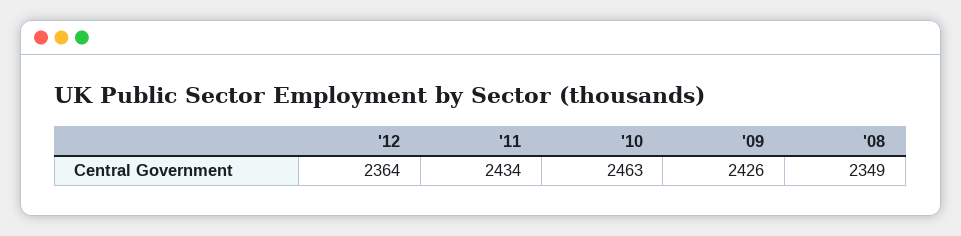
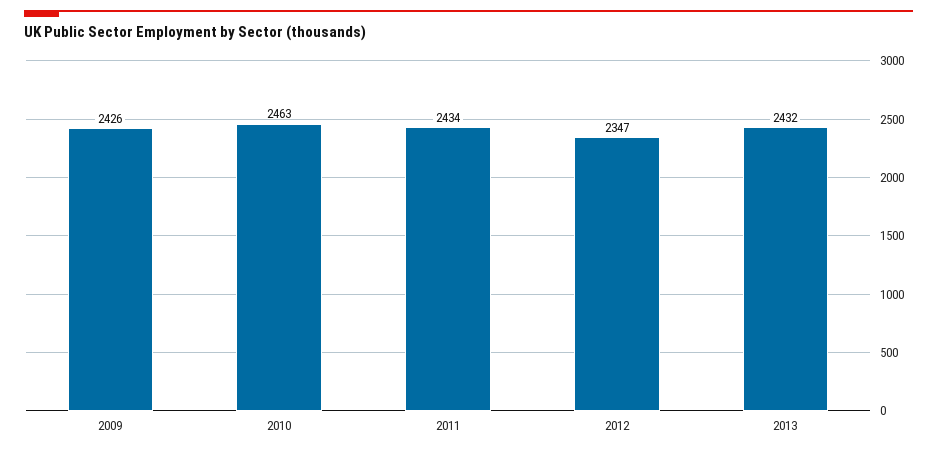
'12: 2364 -> 2347
'08: 2349 -> none
2013: none -> 2432

